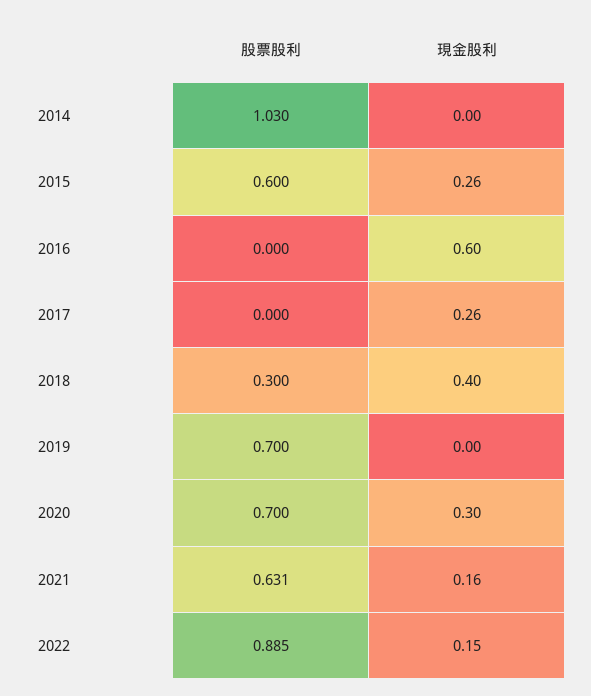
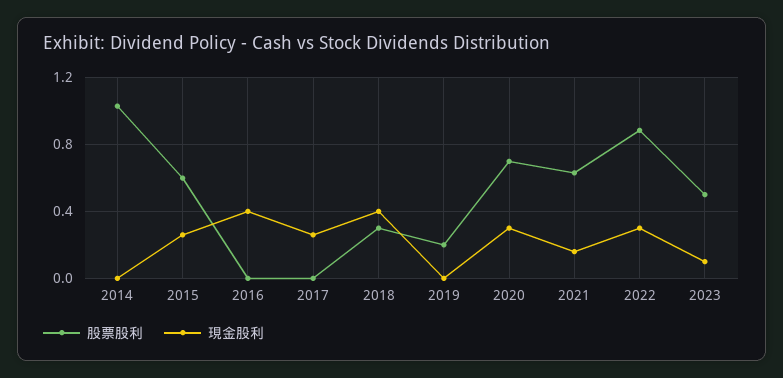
現金股利, 2016: 0.6 -> 0.4
股票股利, 2019: 0.7 -> 0.2
現金股利, 2022: 0.15 -> 0.3
股票股利, 2023: none -> 0.5
現金股利, 2023: none -> 0.1

